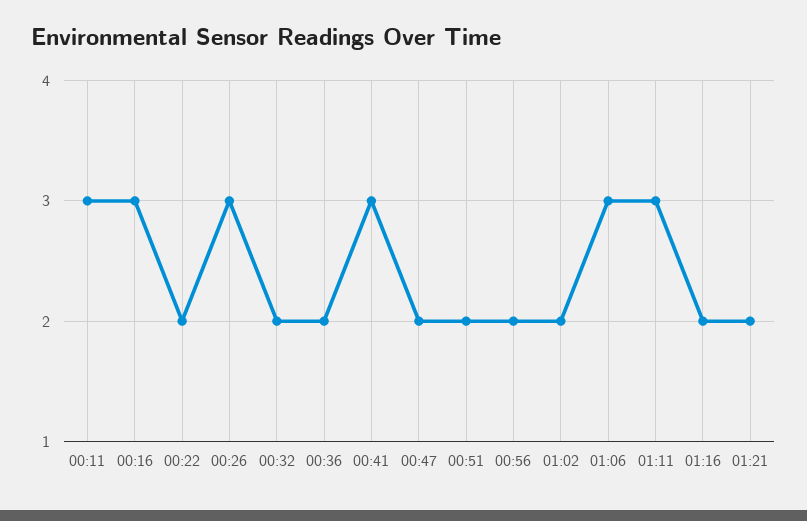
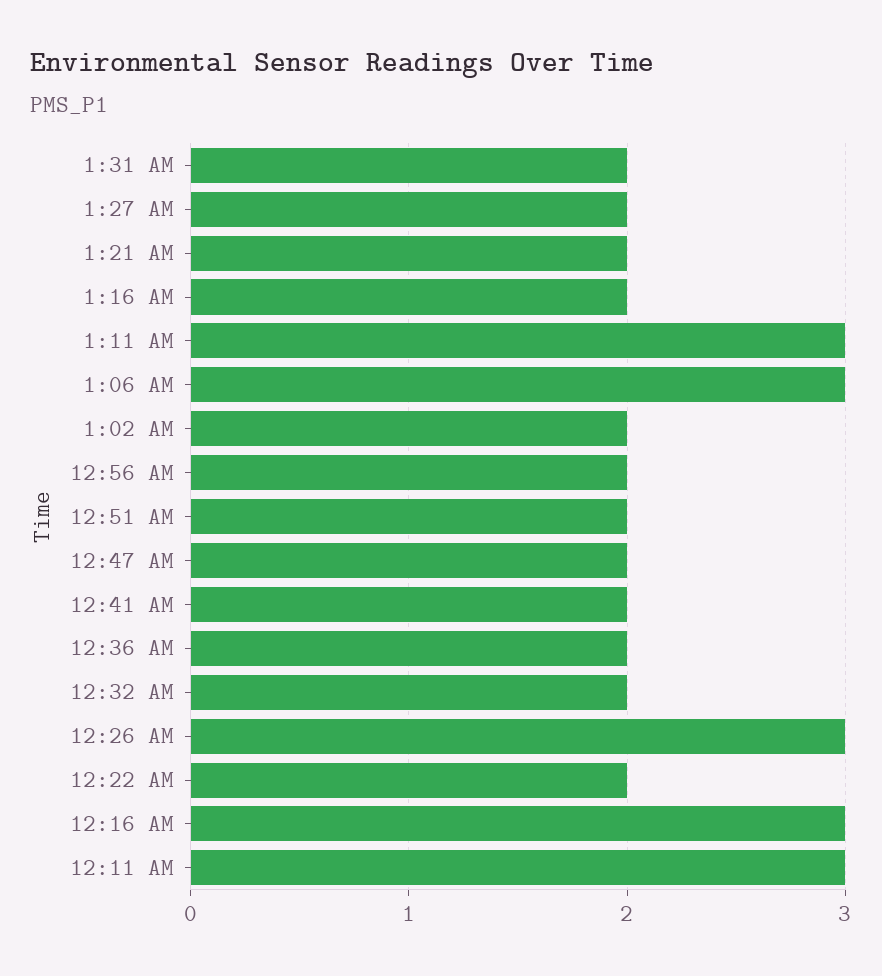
00:41: 3 -> 2
1:31 AM: none -> 2
1:27 AM: none -> 2

